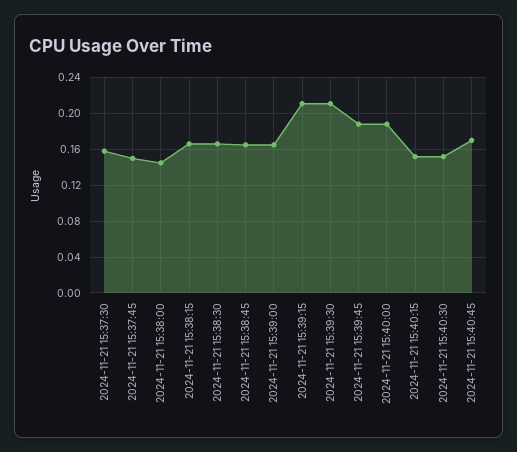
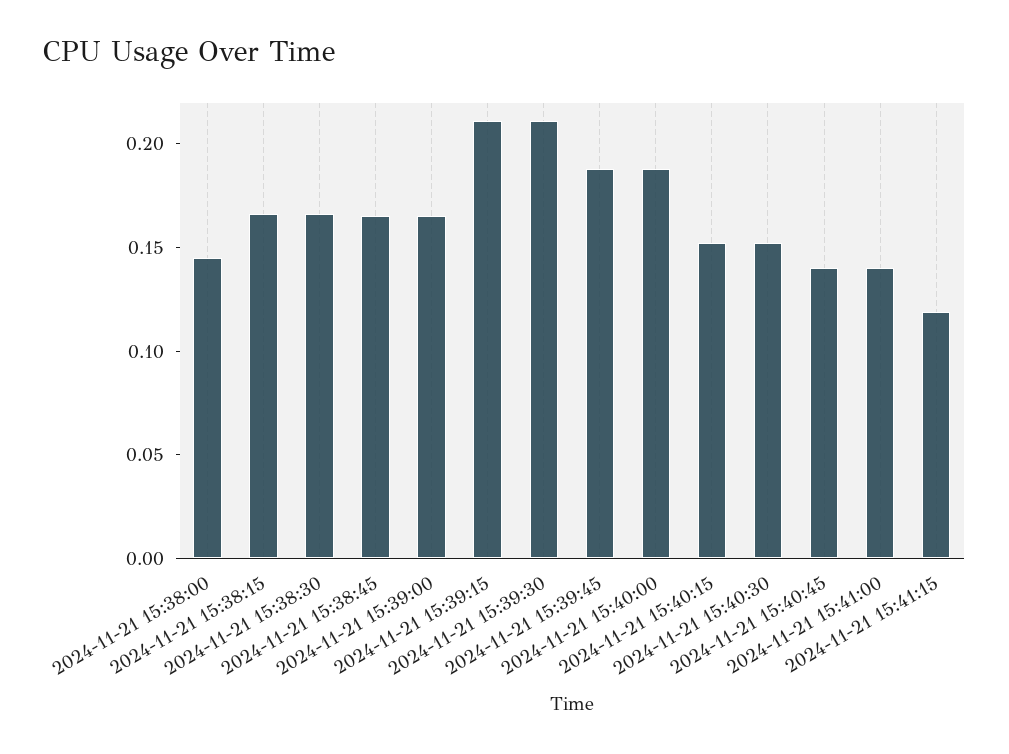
2024-11-21 15:37:30: 0.16 -> none
2024-11-21 15:37:45: 0.15 -> none
2024-11-21 15:40:45: 0.17 -> 0.14
2024-11-21 15:41:00: none -> 0.14
2024-11-21 15:41:15: none -> 0.12

